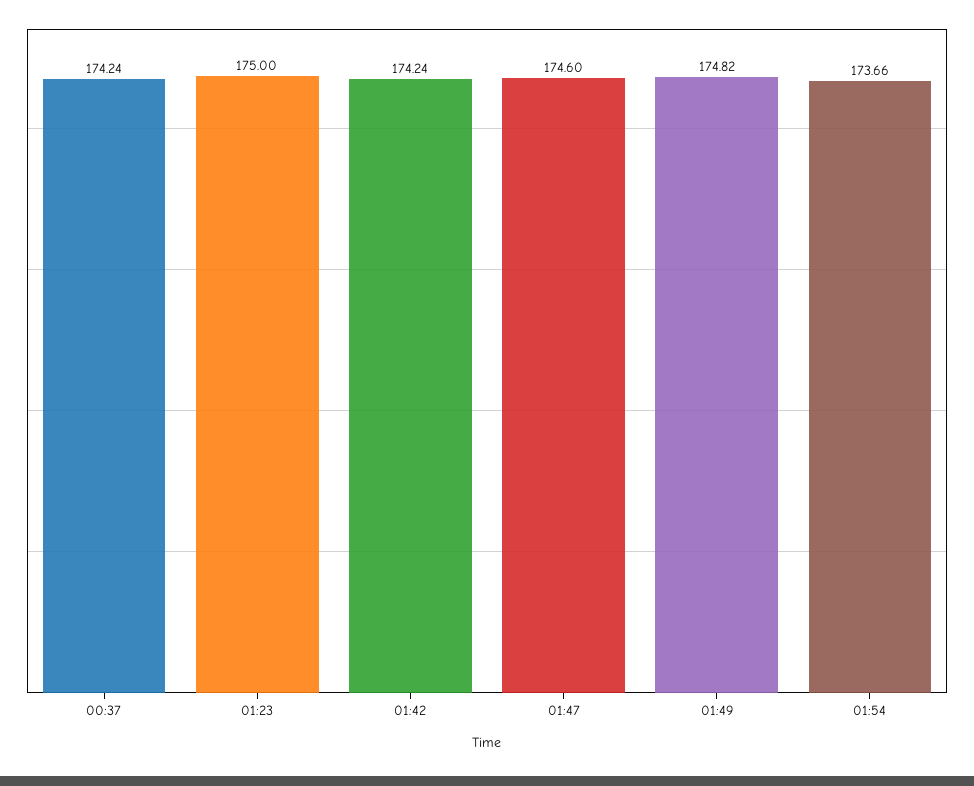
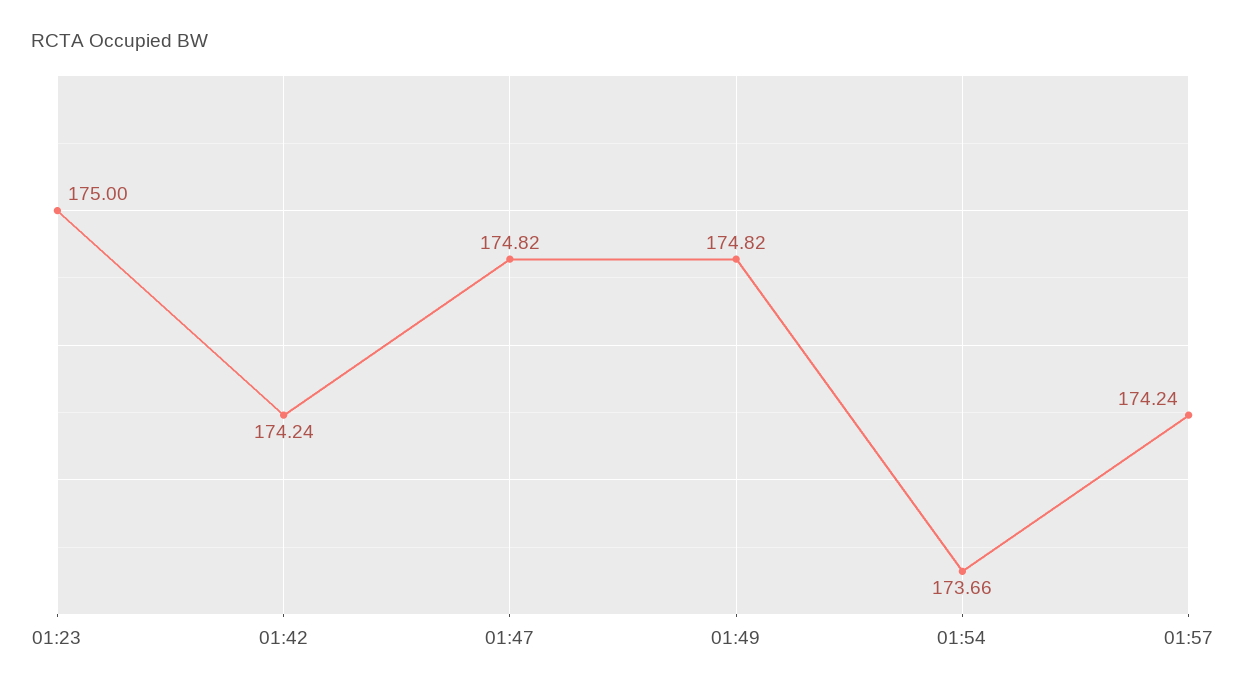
00:37: 174.24 -> none
01:47: 174.6 -> 174.82
01:57: none -> 174.24

